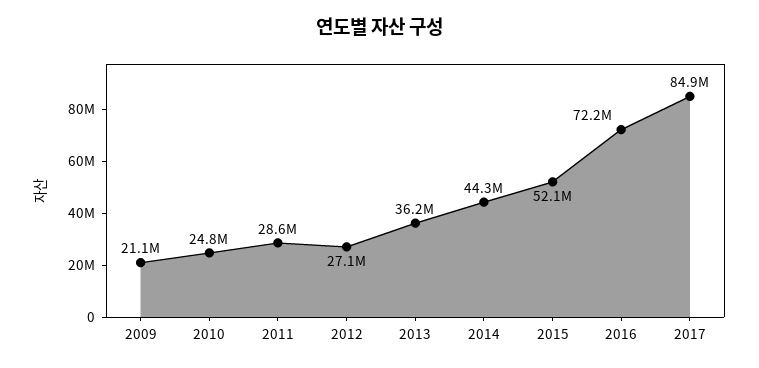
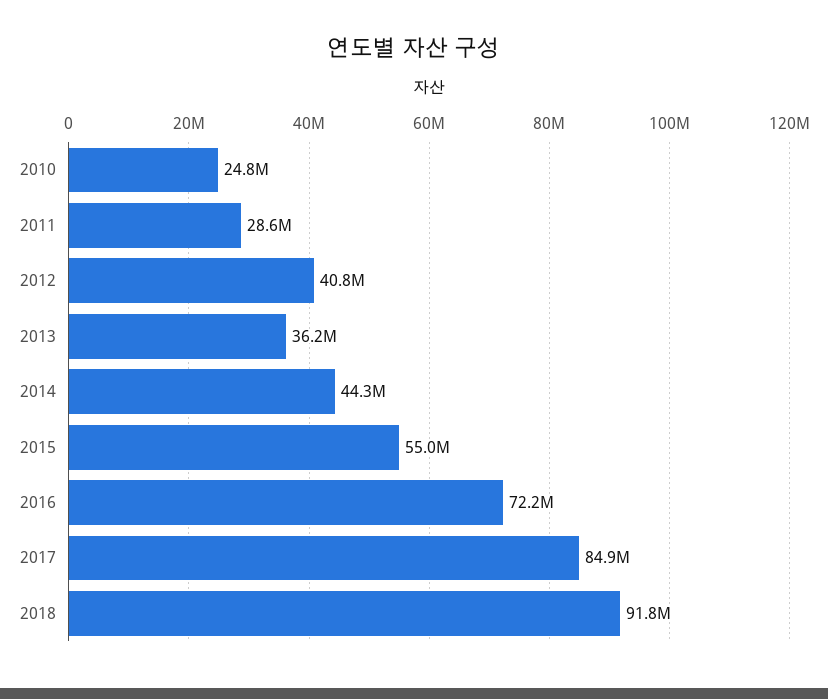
2009: 21100000 -> none
2012: 27100000 -> 40800000
2015: 52100000 -> 55000000
2018: none -> 91800000

